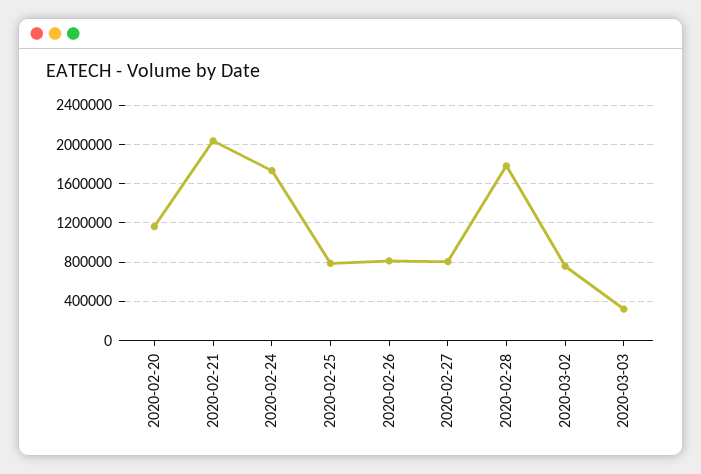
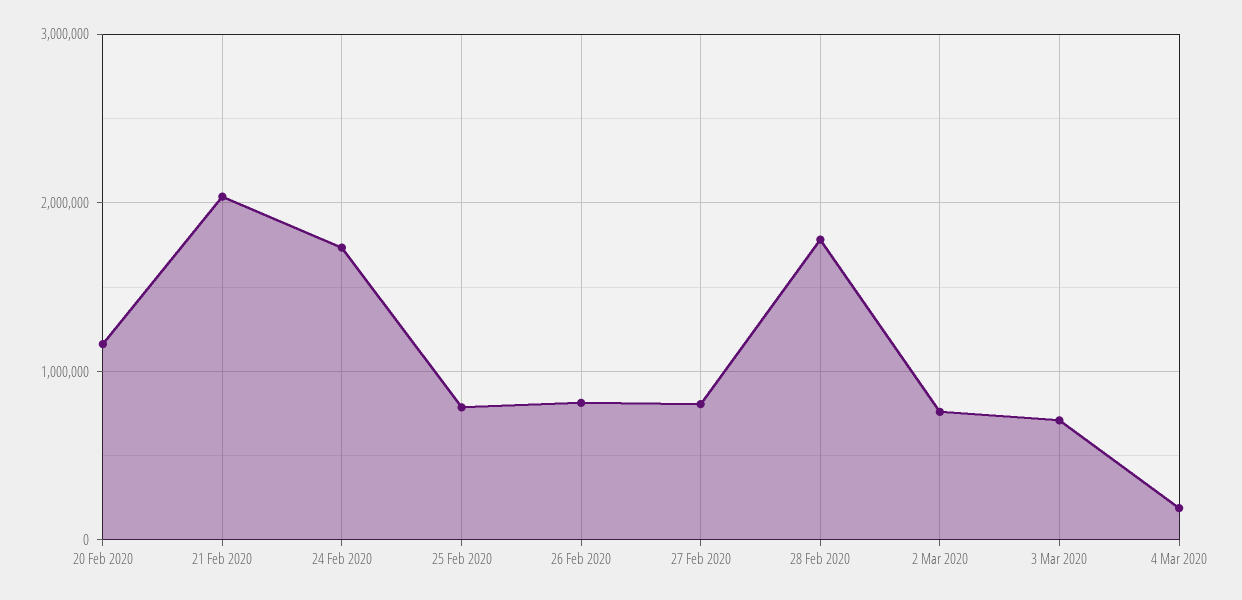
2020-03-03: 300000 -> 700000
4 Mar 2020: none -> 200000

